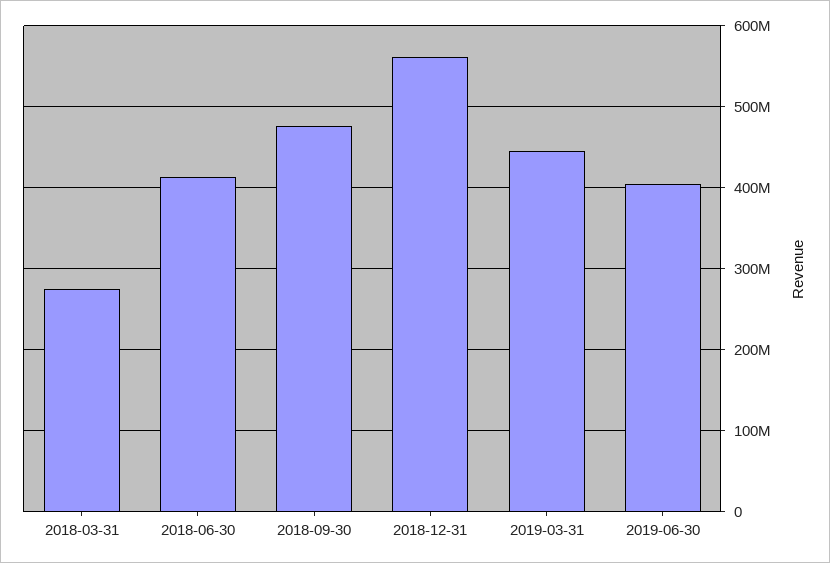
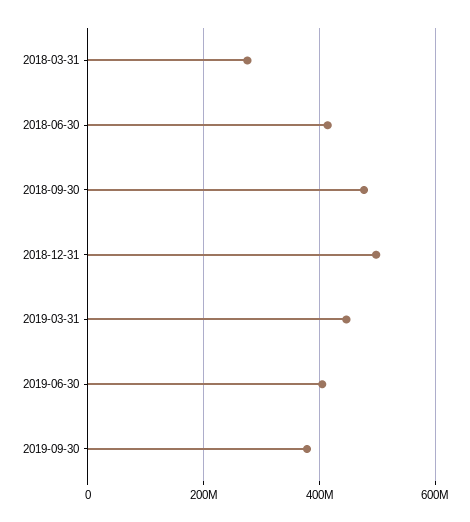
2018-12-31: 560000000 -> 500000000
2019-09-30: none -> 380000000

